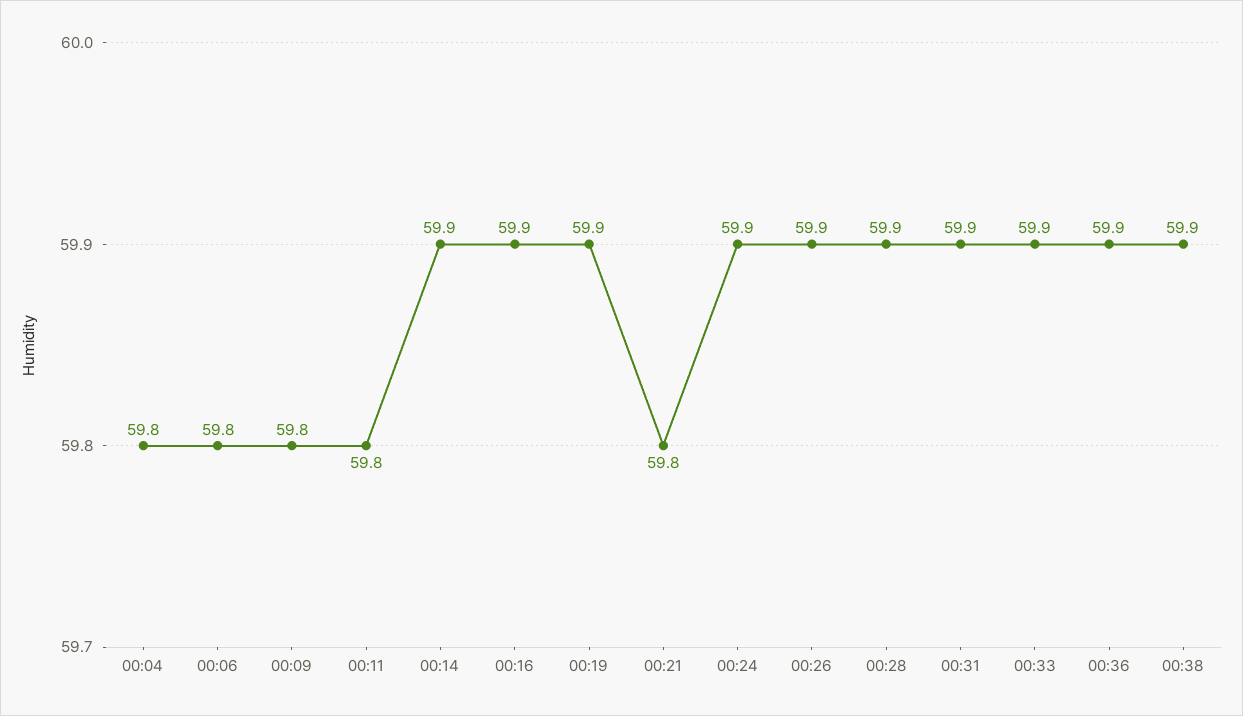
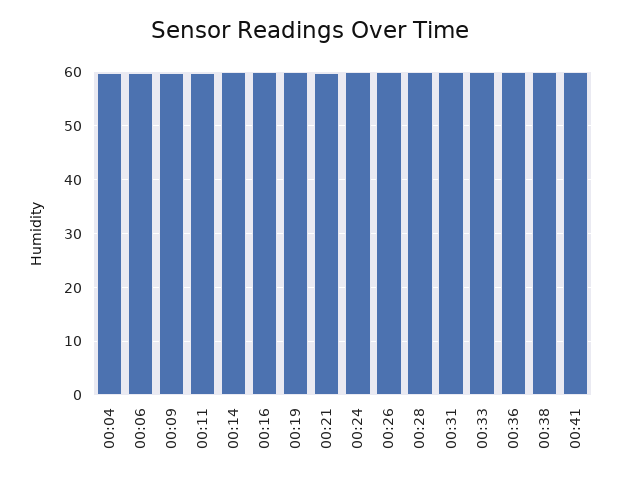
00:41: none -> 60

